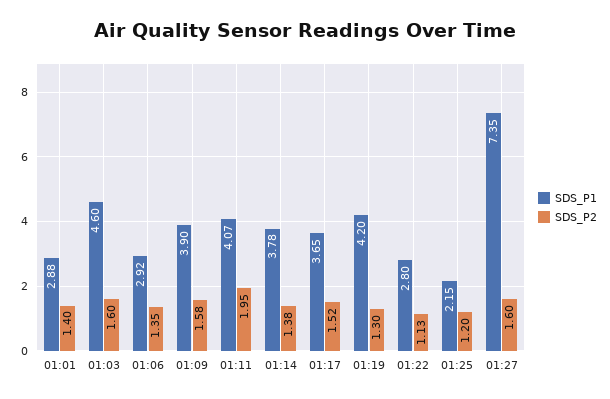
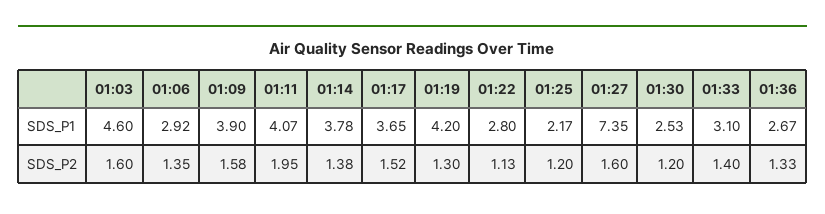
SDS_P1, 01:01: 2.88 -> none
SDS_P2, 01:01: 1.4 -> none
SDS_P1, 01:25: 2.15 -> 2.17
SDS_P1, 01:30: none -> 2.53
SDS_P1, 01:33: none -> 3.1
SDS_P1, 01:36: none -> 2.67
SDS_P2, 01:30: none -> 1.2
SDS_P2, 01:33: none -> 1.4
SDS_P2, 01:36: none -> 1.33

